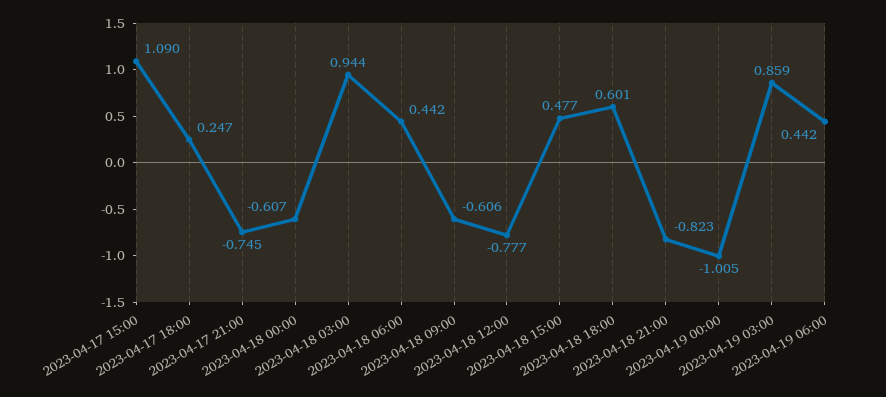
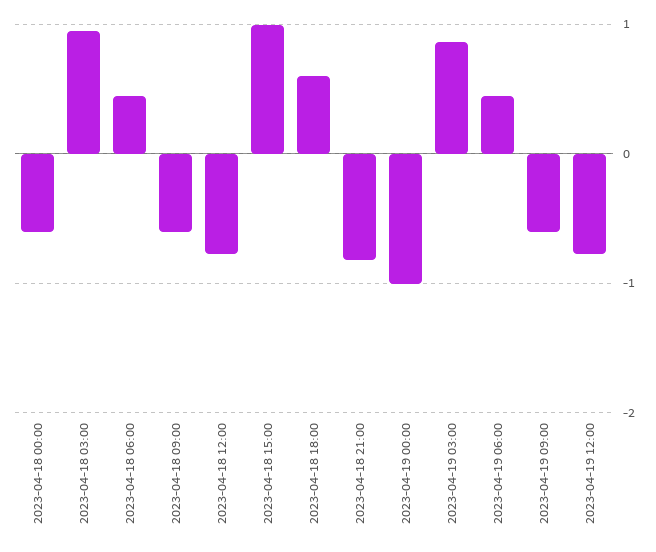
2023-04-17 15:00: 1.09 -> none
2023-04-17 18:00: 0.247 -> none
2023-04-17 21:00: -0.745 -> none
2023-04-18 15:00: 0.477 -> 1
2023-04-19 09:00: none -> -0.6
2023-04-19 12:00: none -> -0.8

